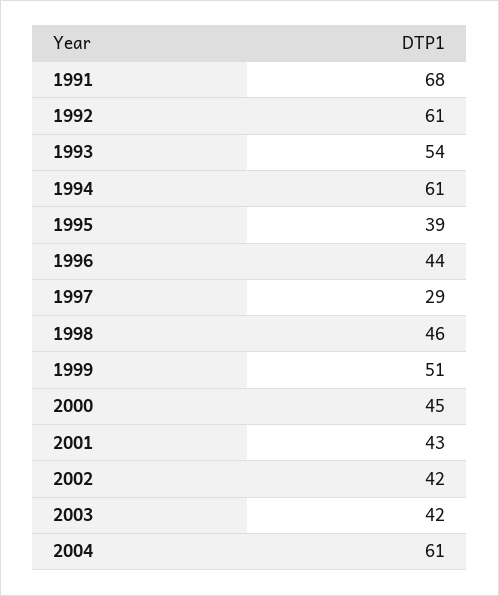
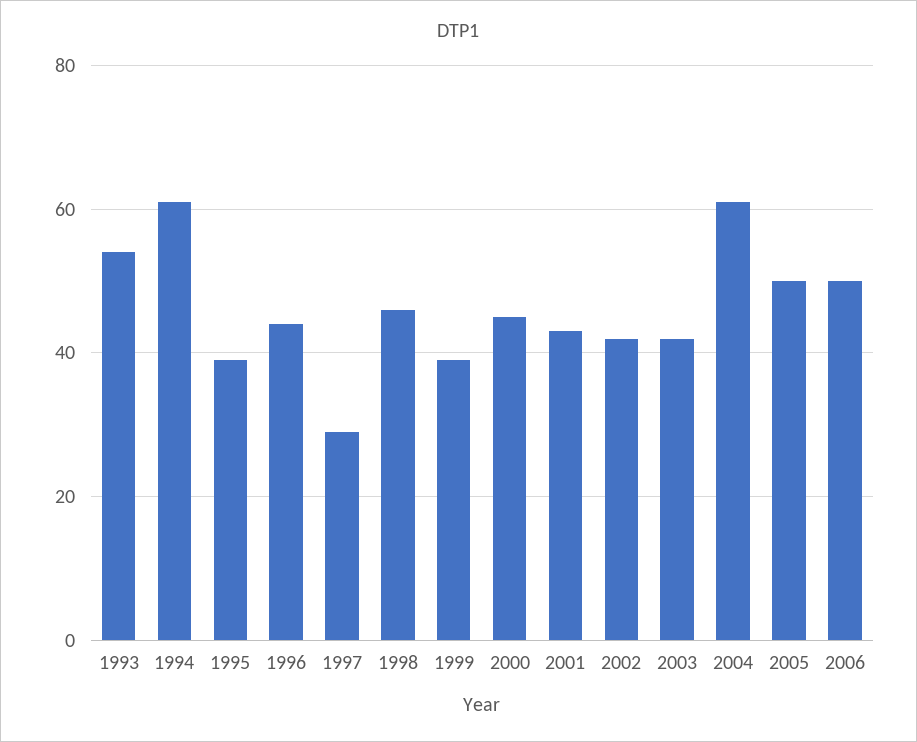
1991: 68 -> none
1992: 61 -> none
1999: 51 -> 40
2005: none -> 50
2006: none -> 50

